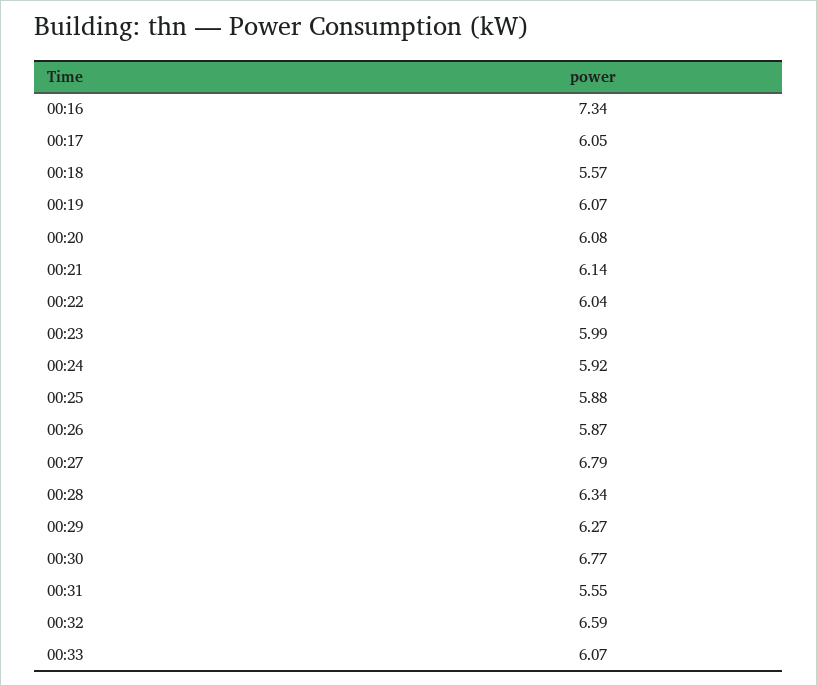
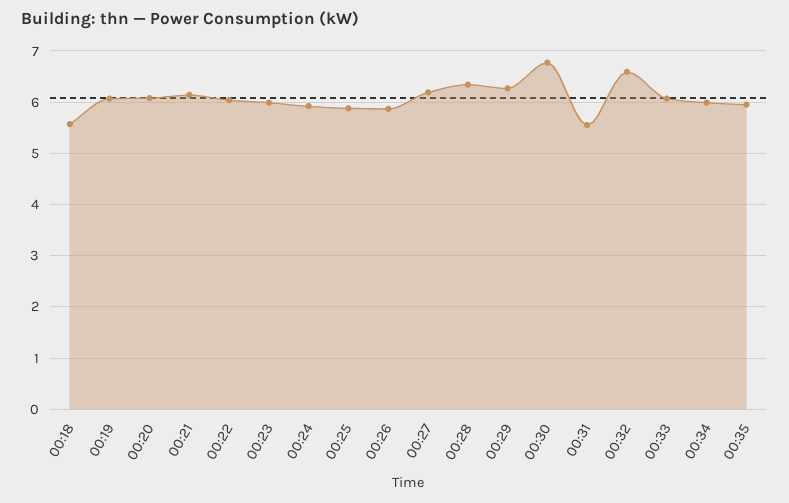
00:16: 7.34 -> none
00:17: 6.05 -> none
00:27: 6.79 -> 6.2
00:34: none -> 6
00:35: none -> 6

